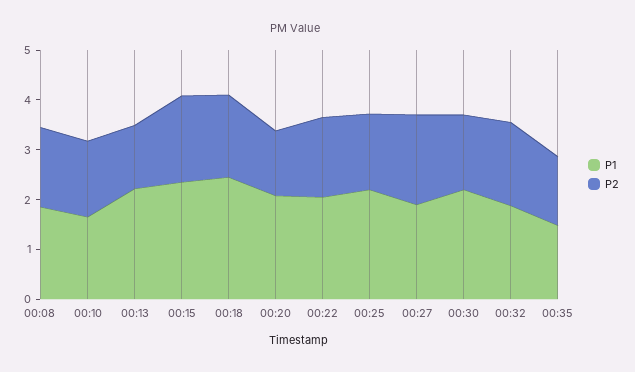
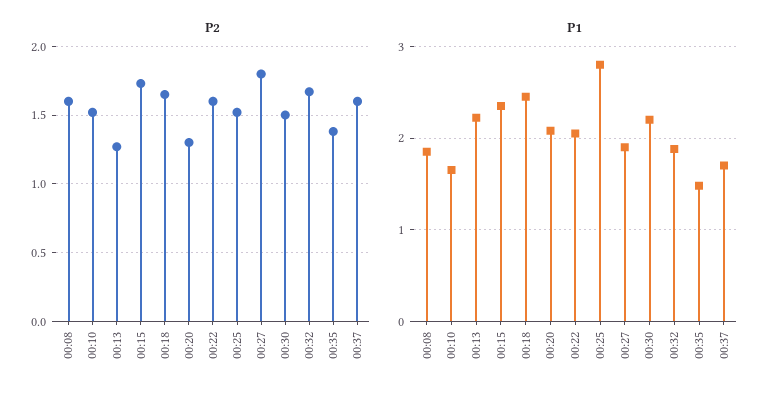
P1, 00:25: 2.2 -> 2.8
P2, 00:37: none -> 1.6
P1, 00:37: none -> 1.7

